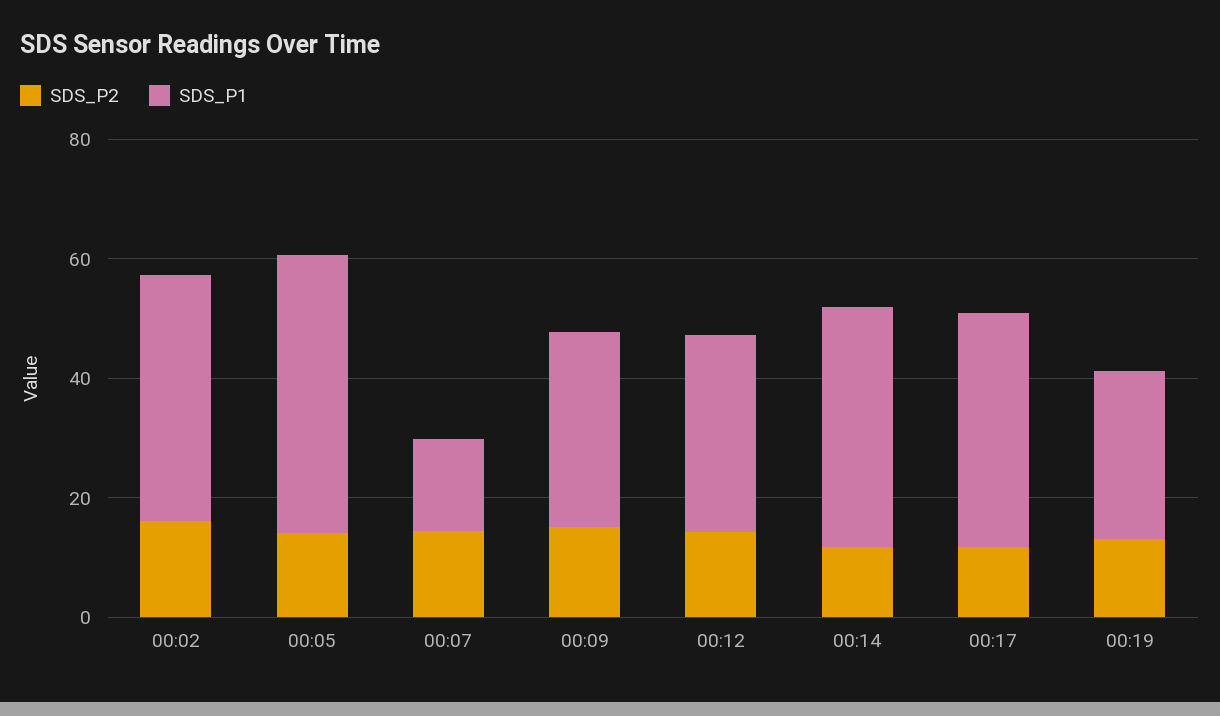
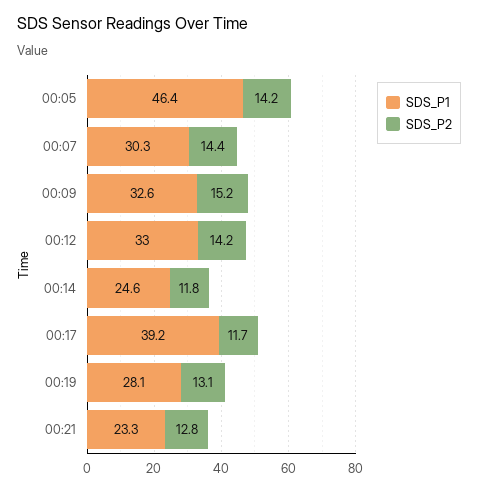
SDS_P2, 00:02: 15 -> none
SDS_P1, 00:02: 40 -> none
SDS_P1, 00:07: 15 -> 30.3
SDS_P1, 00:14: 40 -> 24.6
SDS_P1, 00:21: none -> 23.3
SDS_P2, 00:21: none -> 12.8

